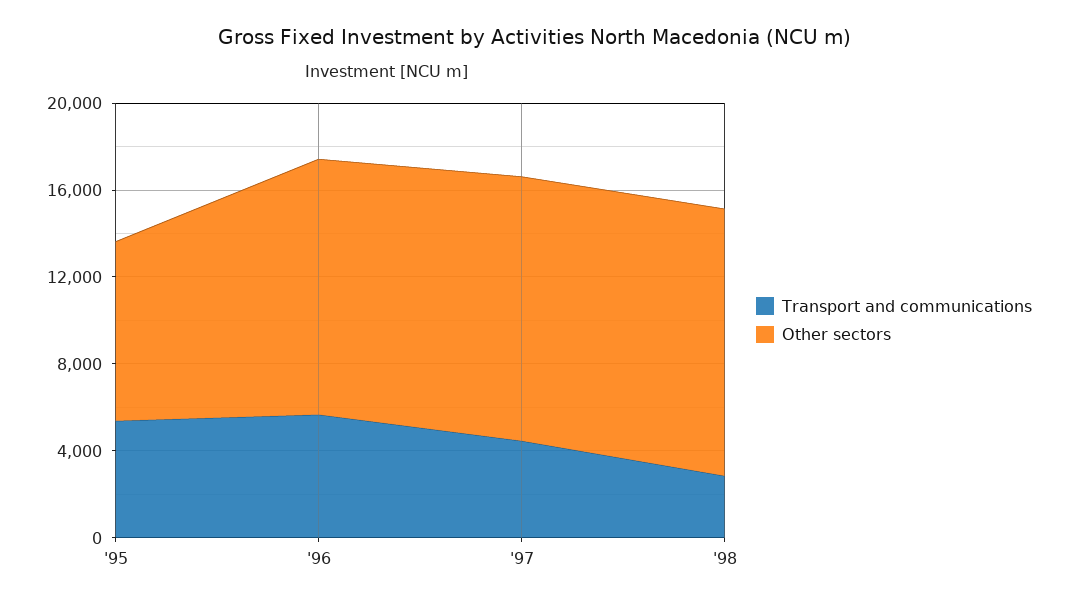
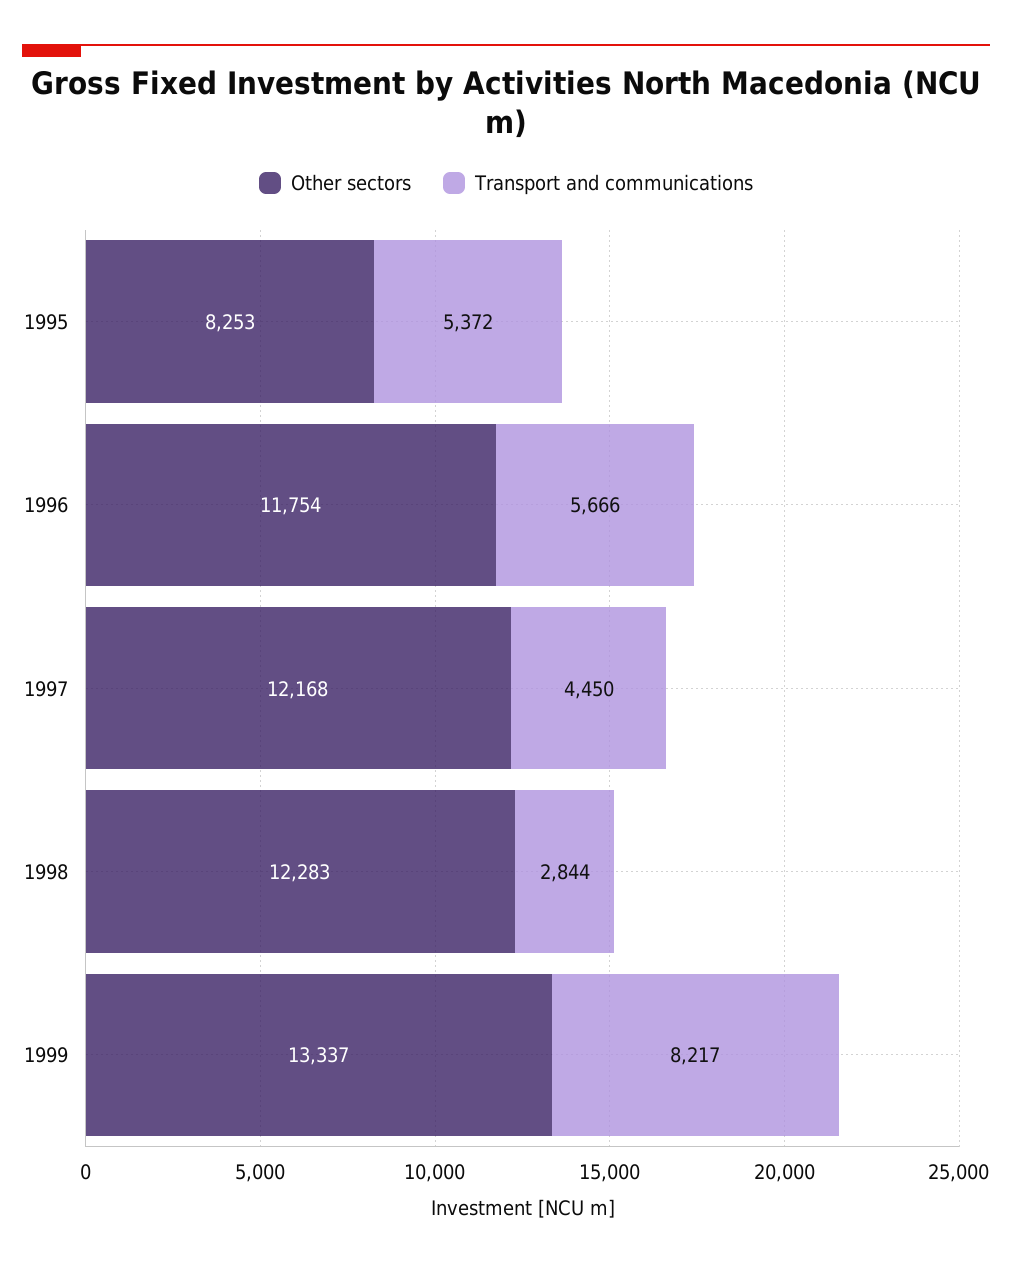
Other sectors, 1999: none -> 13337
Transport and communications, 1999: none -> 8217

